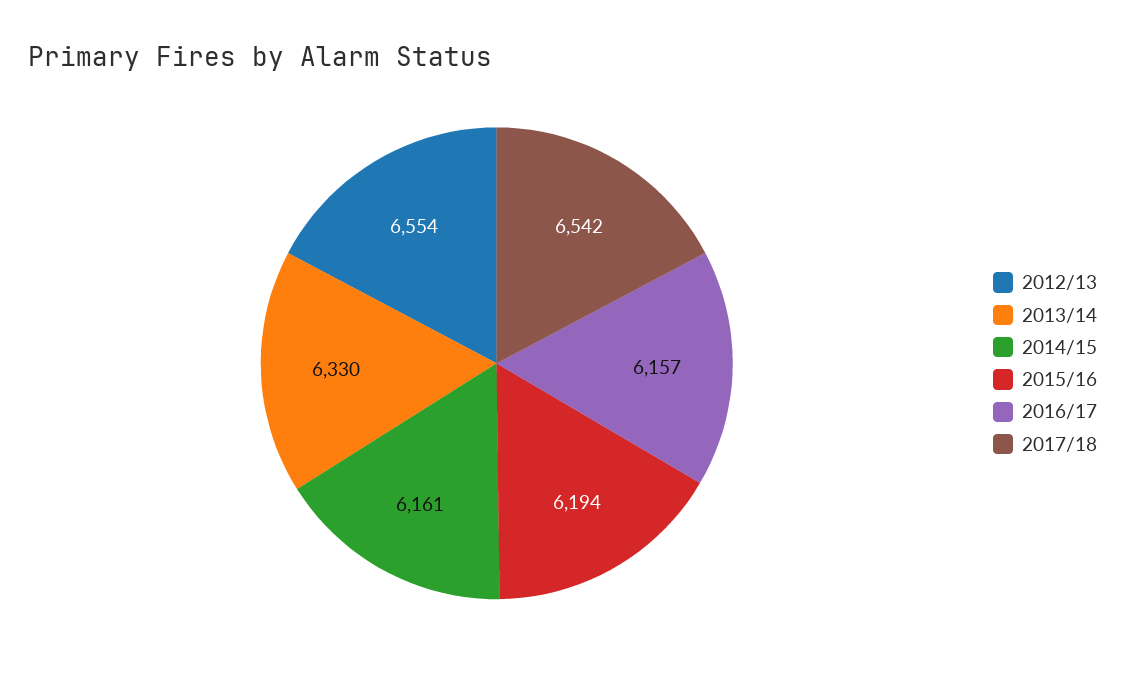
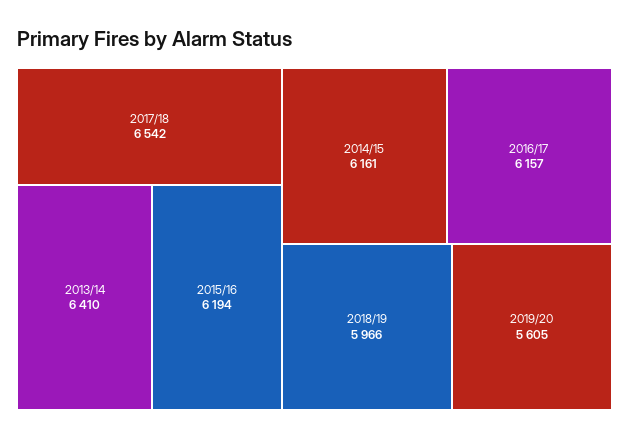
2012/13: 6554 -> none
2013/14: 6330 -> 6410
2018/19: none -> 5966
2019/20: none -> 5605

